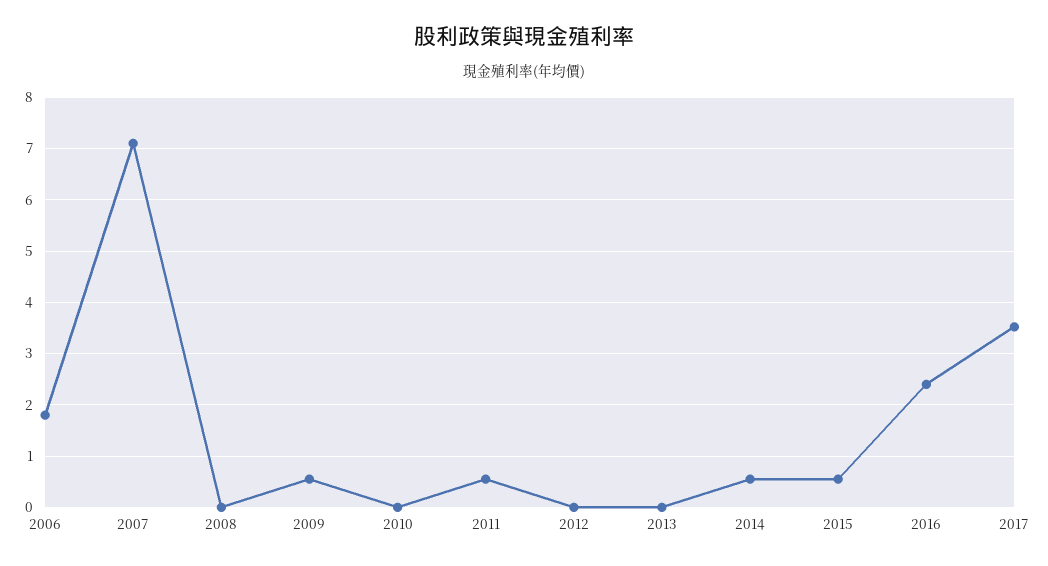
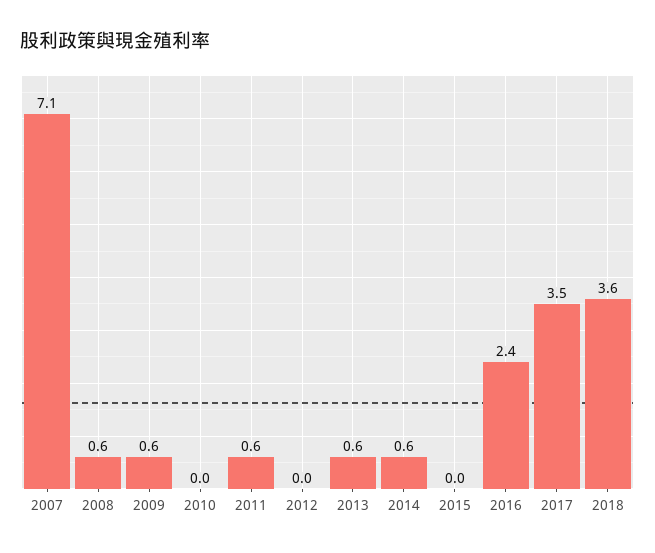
2006: 1.8 -> none
2008: 0 -> 0.6
2013: 0 -> 0.6
2015: 0.6 -> 0
2018: none -> 3.6

